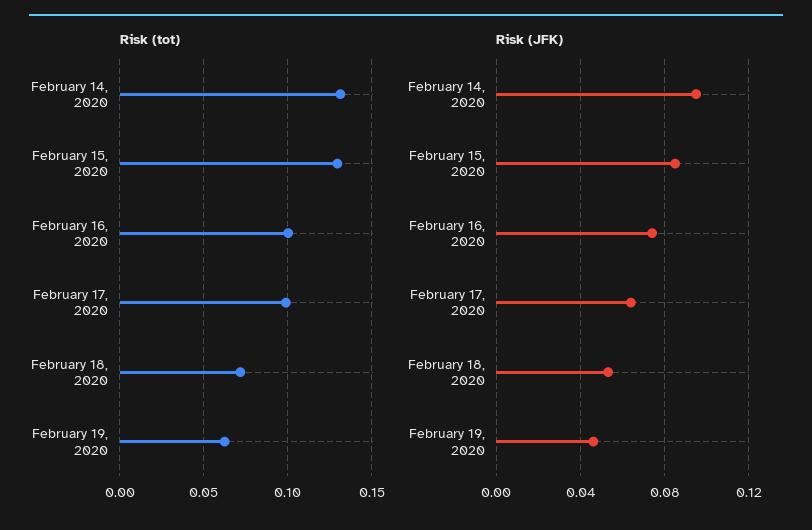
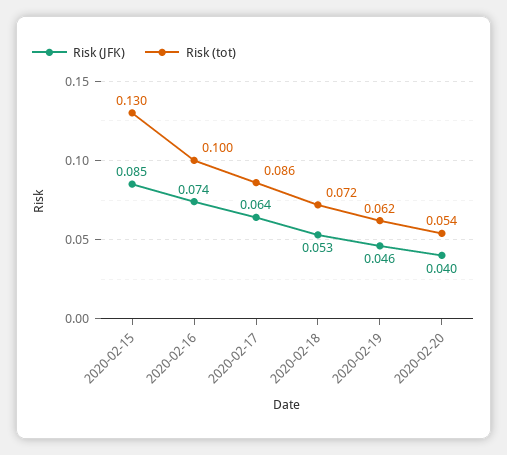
Risk (tot), February 14, 2020: 0.13 -> none
Risk (tot), February 17, 2020: 0.1 -> 0.086
Risk (JFK), February 14, 2020: 0.095 -> none
Risk (JFK), 2020-02-20: none -> 0.04
Risk (tot), 2020-02-20: none -> 0.054

